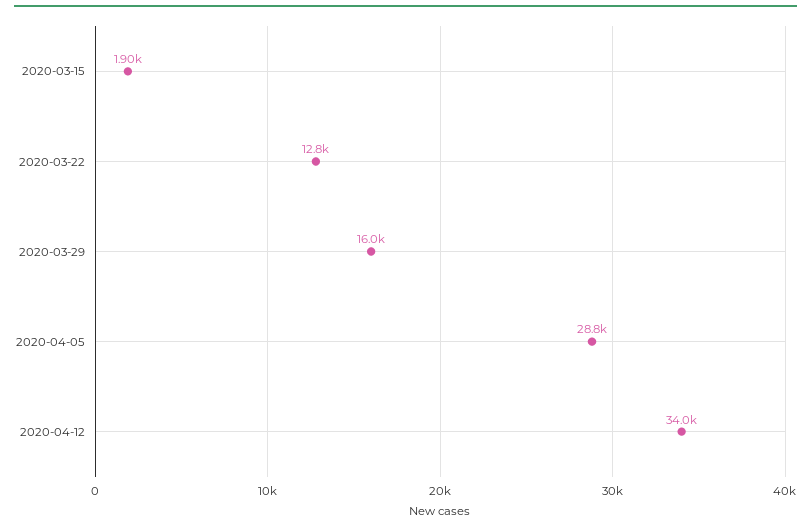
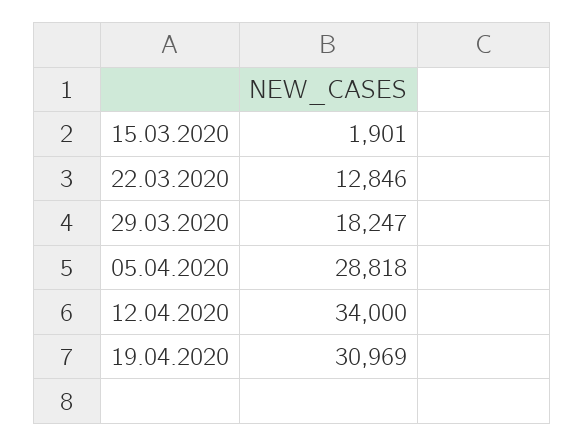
2020-03-29: 16000 -> 18247
19.04.2020: none -> 30969

